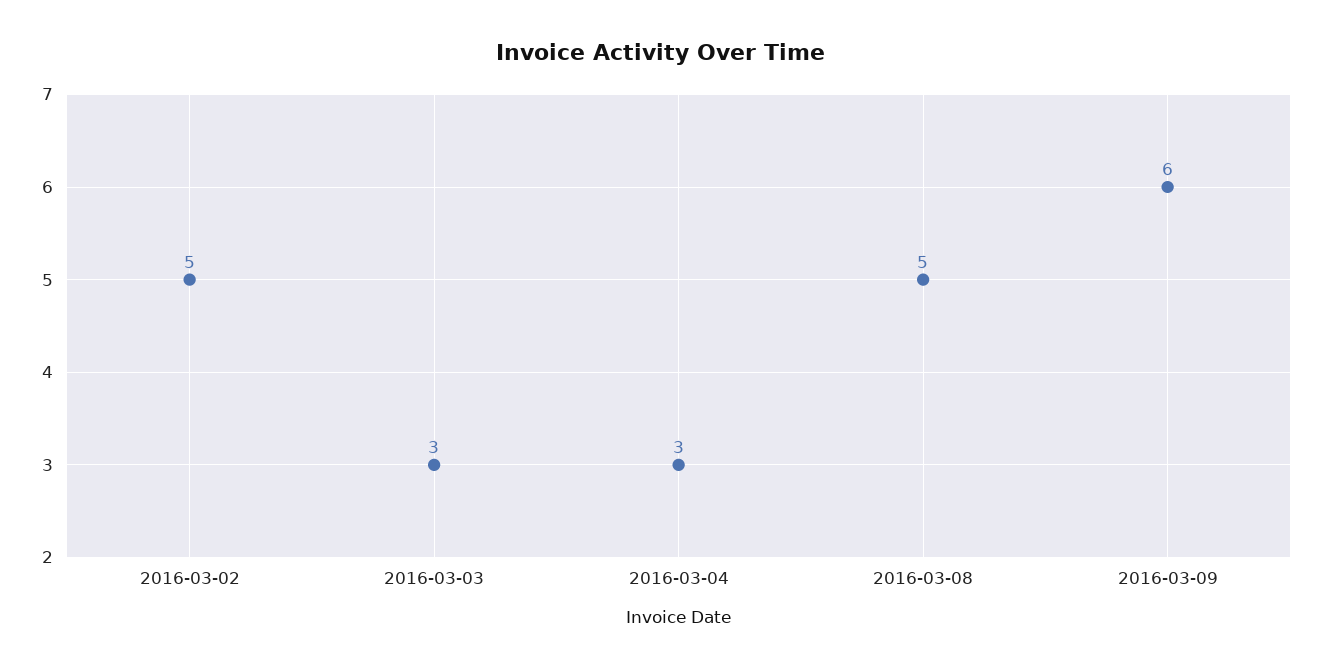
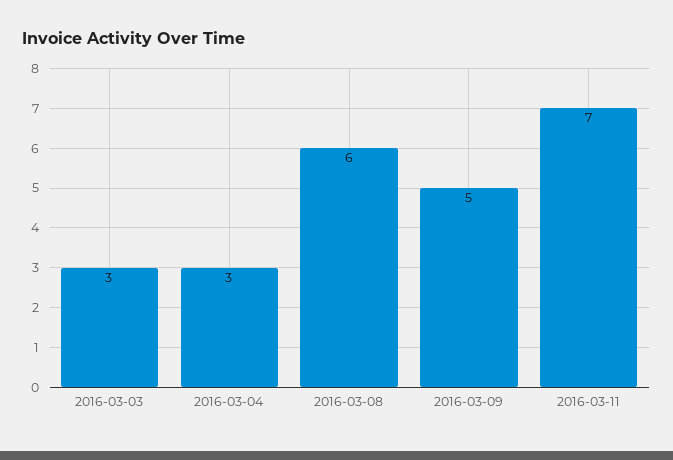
2016-03-02: 5 -> none
2016-03-08: 5 -> 6
2016-03-09: 6 -> 5
2016-03-11: none -> 7

